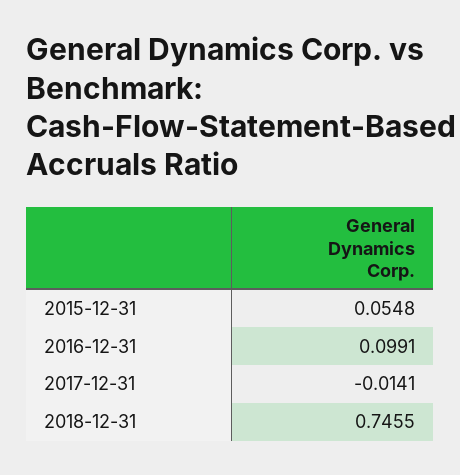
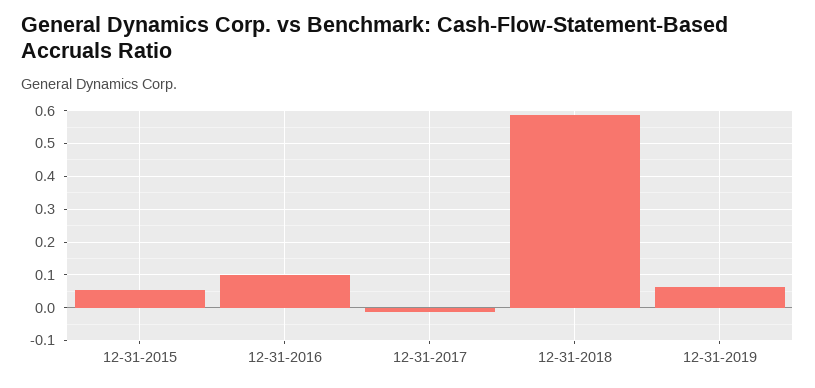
2018-12-31: 0.7455 -> 0.58
12-31-2019: none -> 0.06

